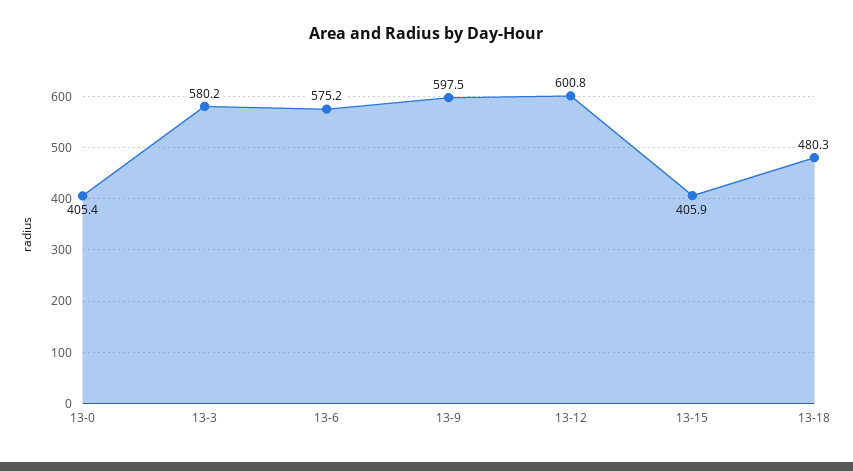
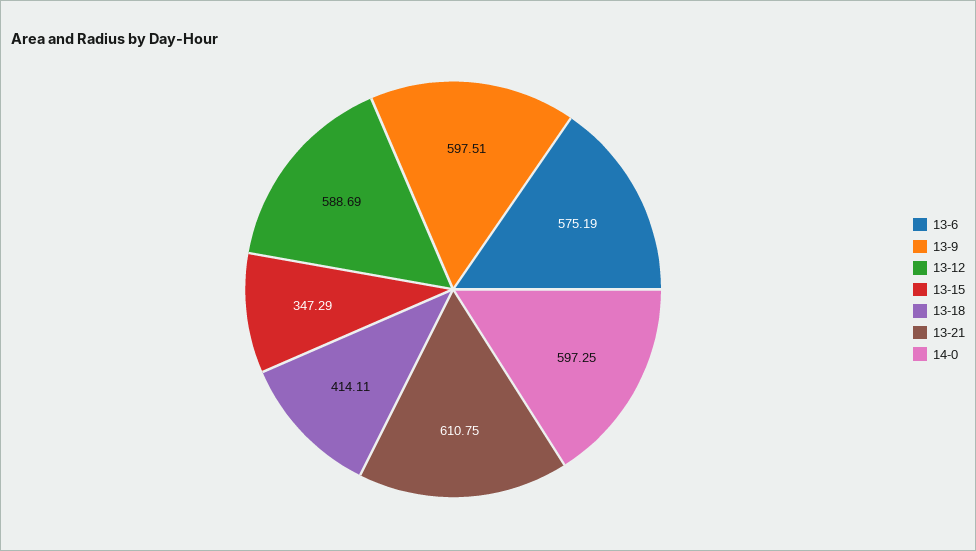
13-0: 405.4 -> none
13-3: 580.2 -> none
13-12: 600.8 -> 588.69
13-15: 405.9 -> 347.29
13-18: 480.3 -> 414.11
13-21: none -> 610.75
14-0: none -> 597.25

